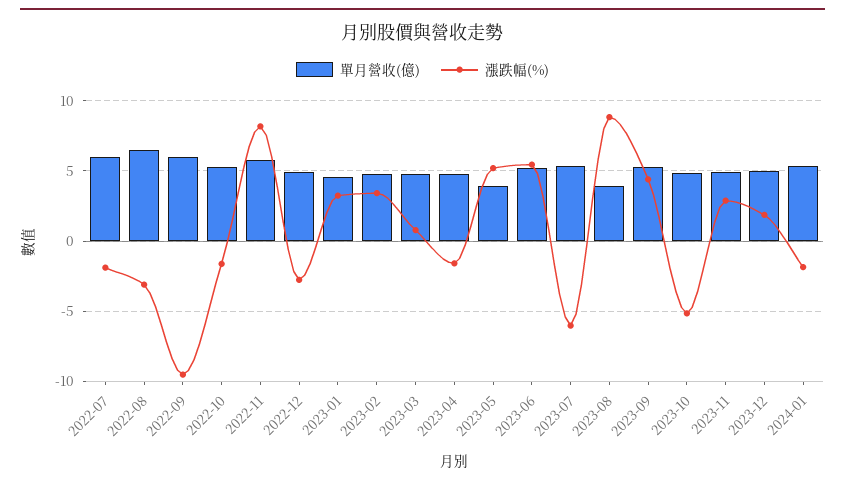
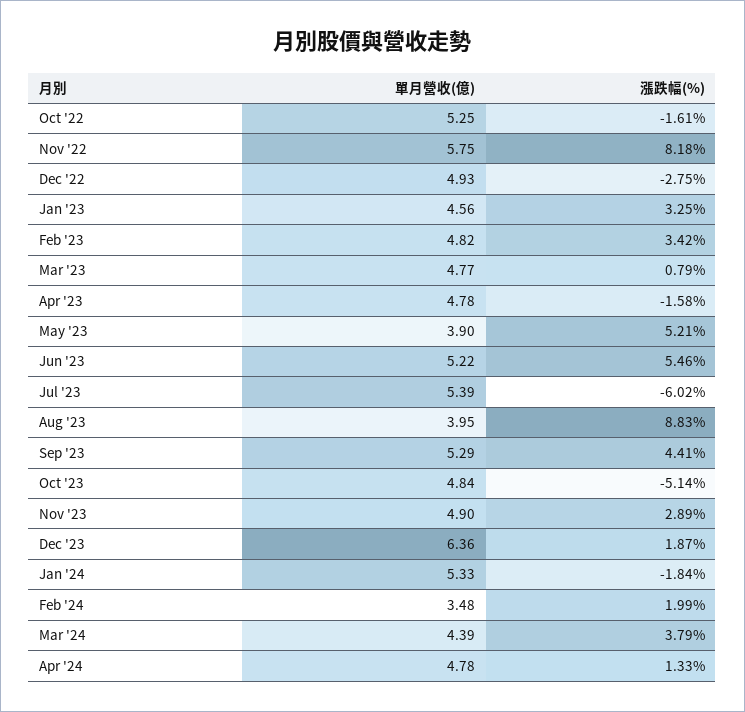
單月營收(億), 2022-07: 6 -> none
漲跌幅(%), 2022-07: -2 -> none
單月營收(億), 2022-08: 6.5 -> none
漲跌幅(%), 2022-08: -3 -> none
單月營收(億), 2022-09: 6 -> none
漲跌幅(%), 2022-09: -9.5 -> none
單月營收(億), 2023-12: 5 -> 6.36
單月營收(億), Feb '24: none -> 3.48
漲跌幅(%), Feb '24: none -> 1.99
單月營收(億), Mar '24: none -> 4.39
漲跌幅(%), Mar '24: none -> 3.79
單月營收(億), Apr '24: none -> 4.78
漲跌幅(%), Apr '24: none -> 1.33

